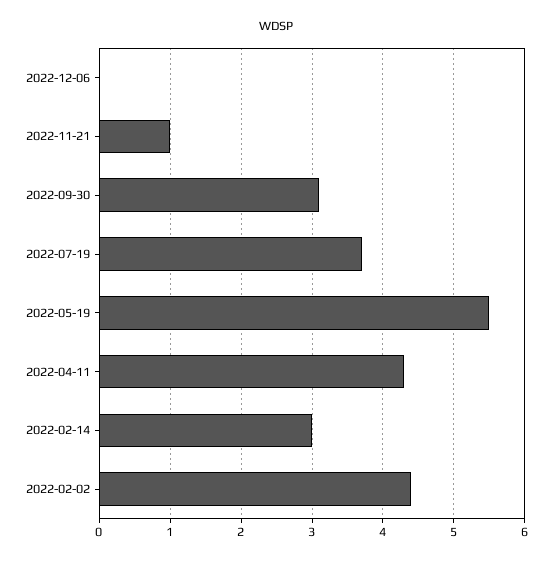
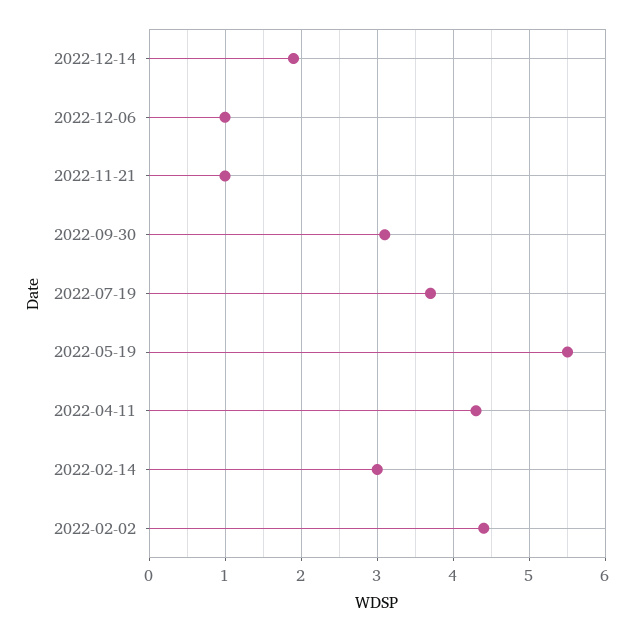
2022-12-06: 0 -> 1
2022-12-14: none -> 1.9

